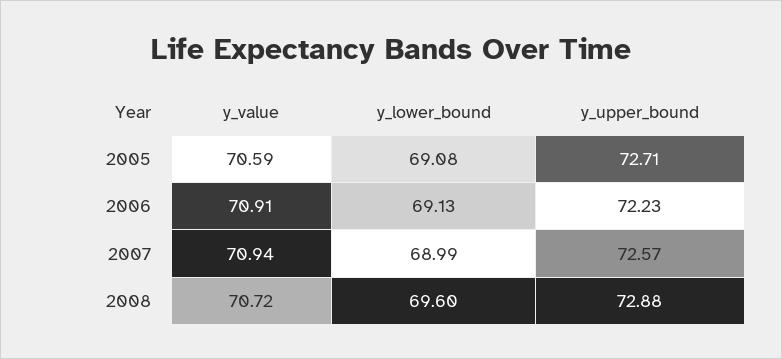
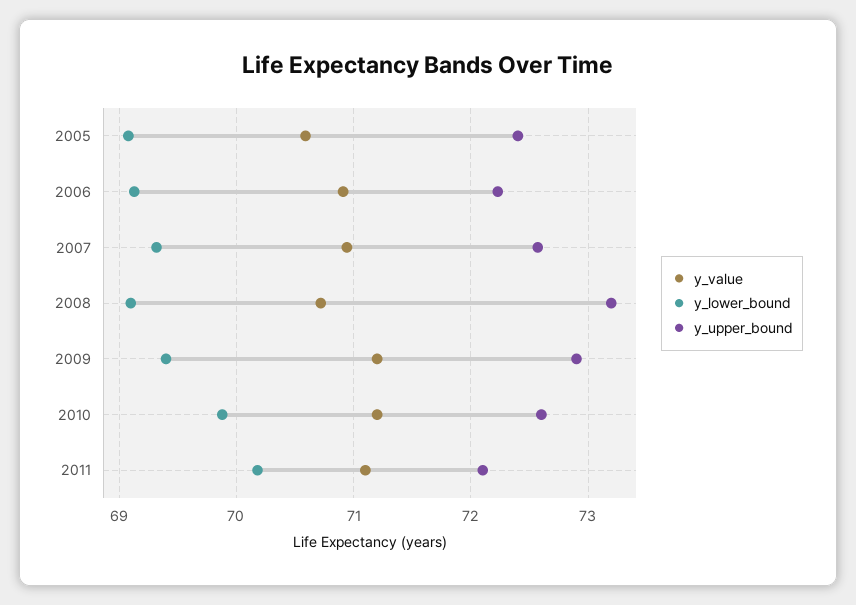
y_upper_bound, 2005: 72.71 -> 72.4
y_lower_bound, 2007: 68.99 -> 69.3
y_lower_bound, 2008: 69.6 -> 69.1
y_upper_bound, 2008: 72.88 -> 73.2
y_value, 2009: none -> 71.2
y_lower_bound, 2009: none -> 69.4
y_upper_bound, 2009: none -> 72.9
y_value, 2010: none -> 71.2
y_lower_bound, 2010: none -> 69.9
y_upper_bound, 2010: none -> 72.6
y_value, 2011: none -> 71.1
y_lower_bound, 2011: none -> 70.2
y_upper_bound, 2011: none -> 72.1

